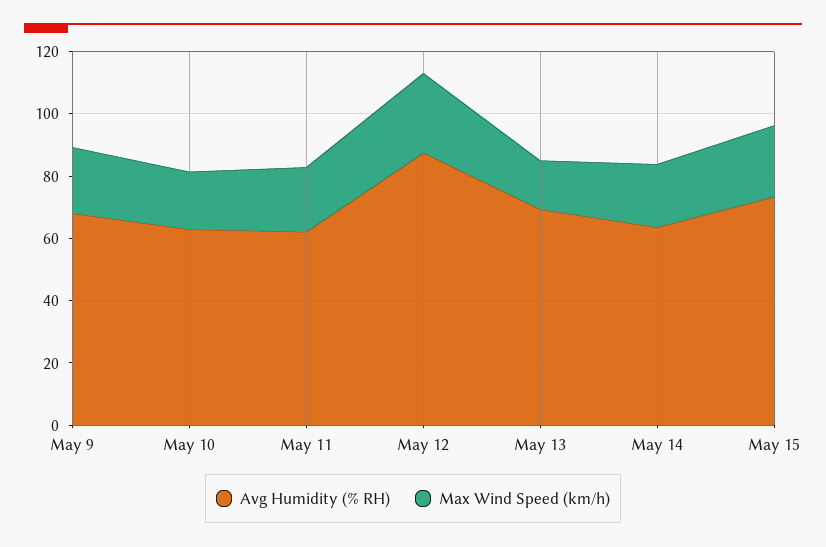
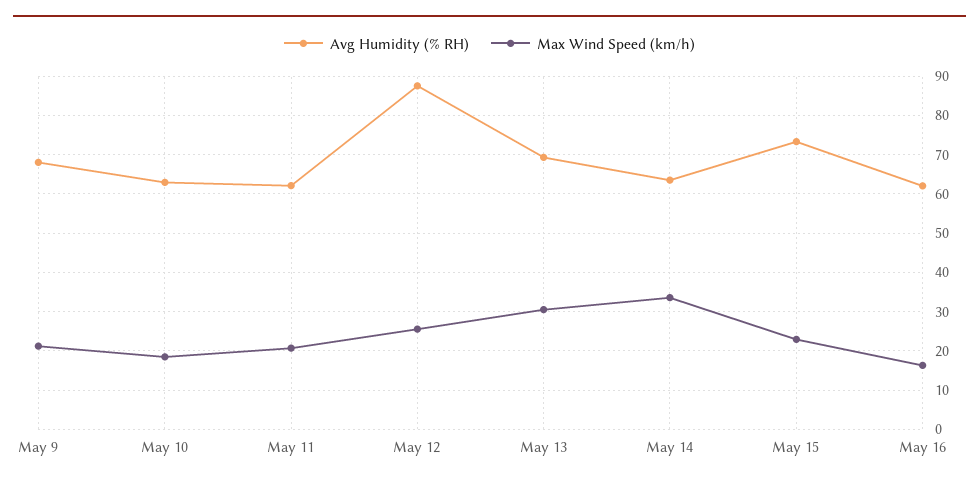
Max Wind Speed (km/h), May 13: 15 -> 30
Max Wind Speed (km/h), May 14: 20 -> 34
Avg Humidity (% RH), May 16: none -> 62
Max Wind Speed (km/h), May 16: none -> 16

